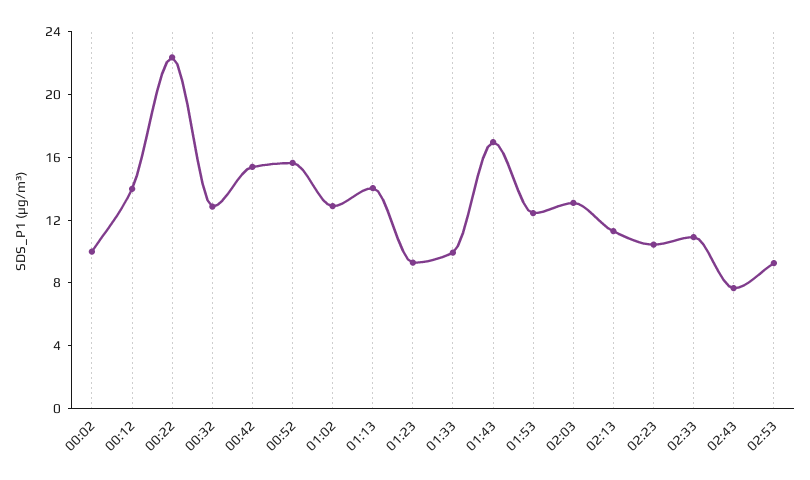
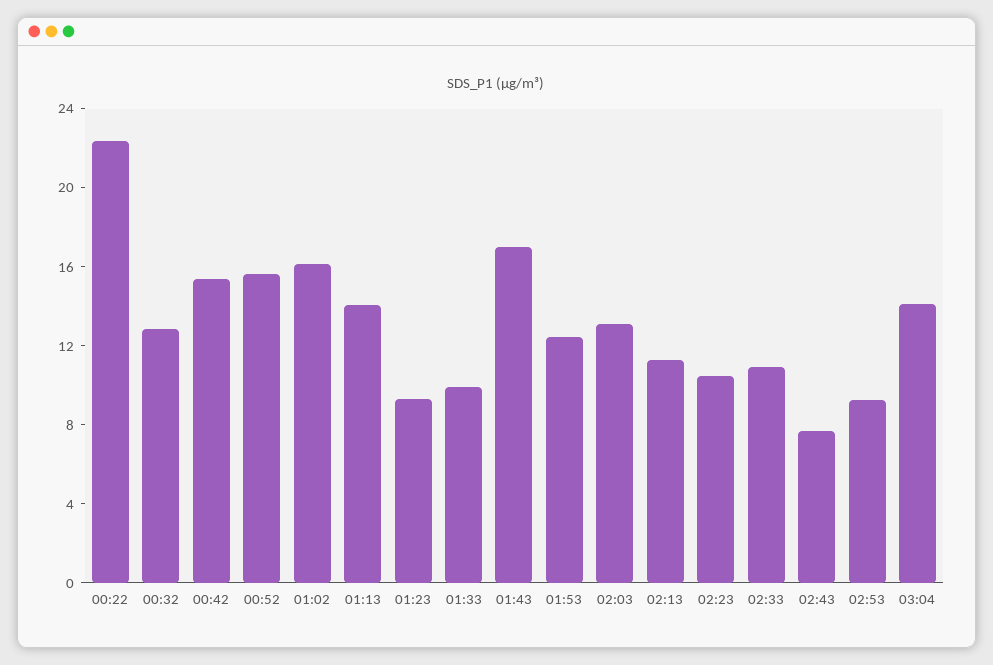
00:02: 10 -> none
00:12: 14 -> none
01:02: 13 -> 16
03:04: none -> 14

